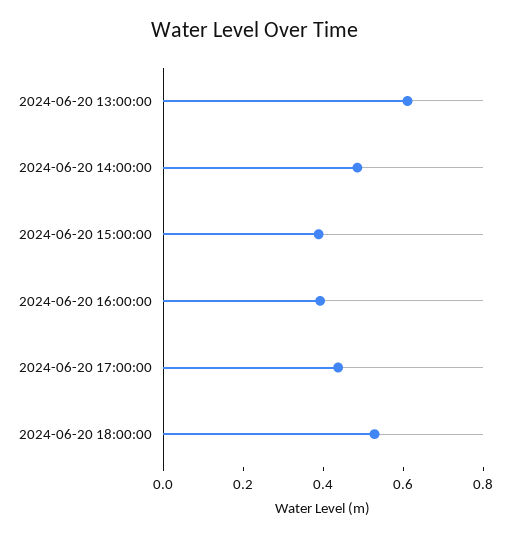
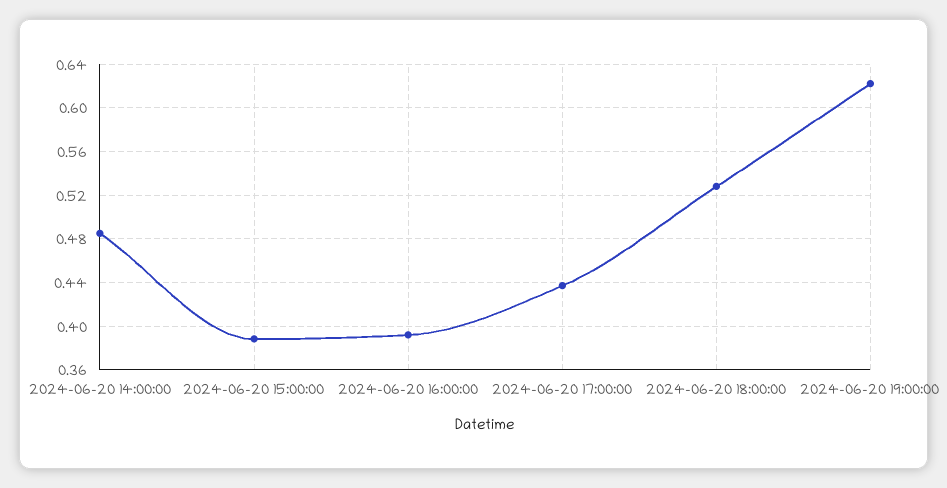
2024-06-20 13:00:00: 0.6 -> none
2024-06-20 19:00:00: none -> 0.62

